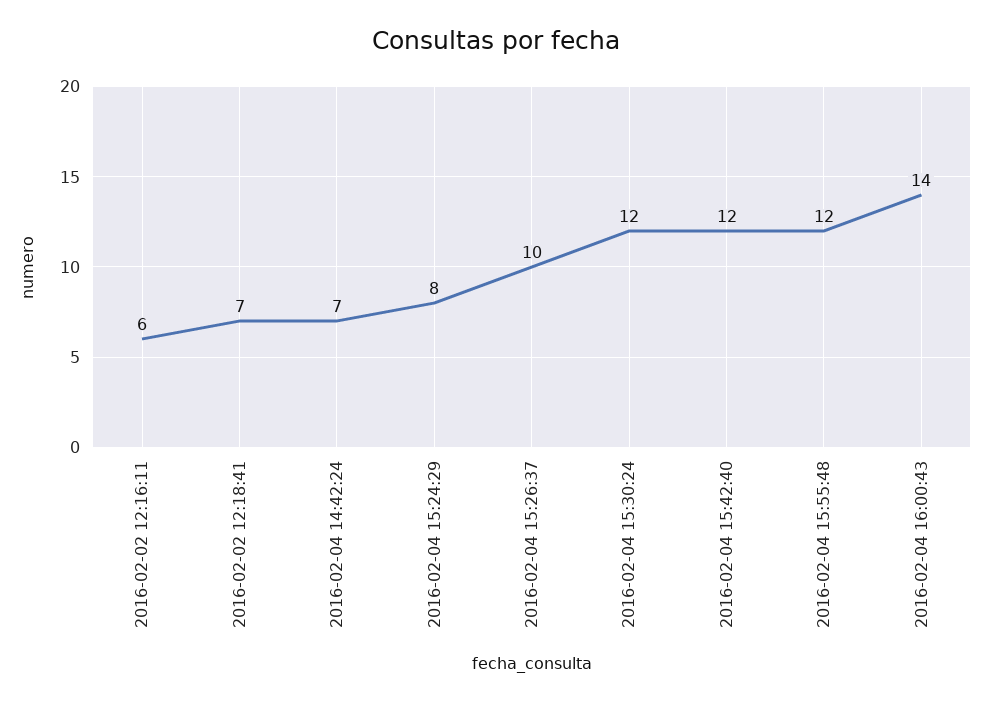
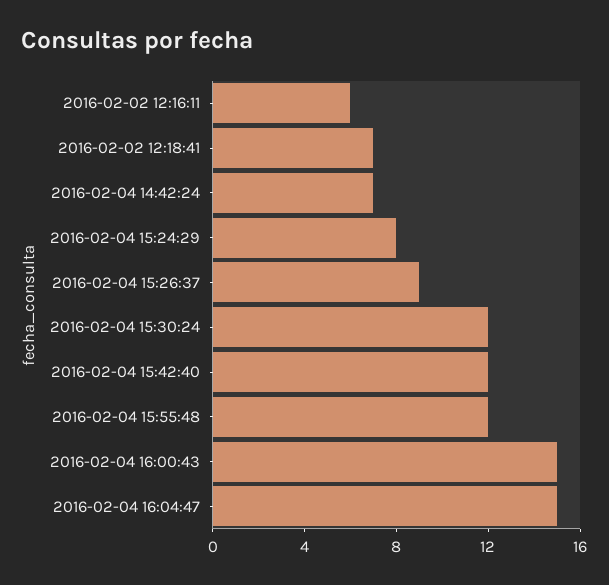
2016-02-04 15:26:37: 10 -> 9
2016-02-04 16:00:43: 14 -> 15
2016-02-04 16:04:47: none -> 15

